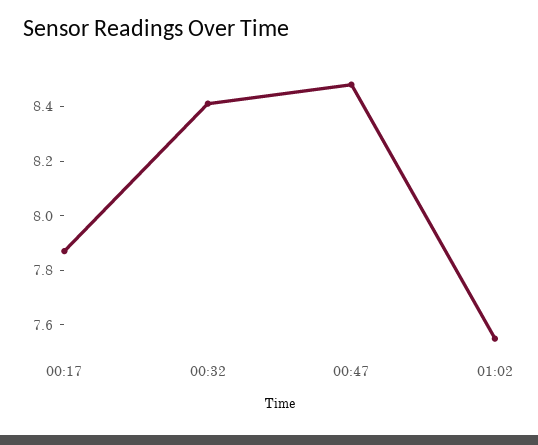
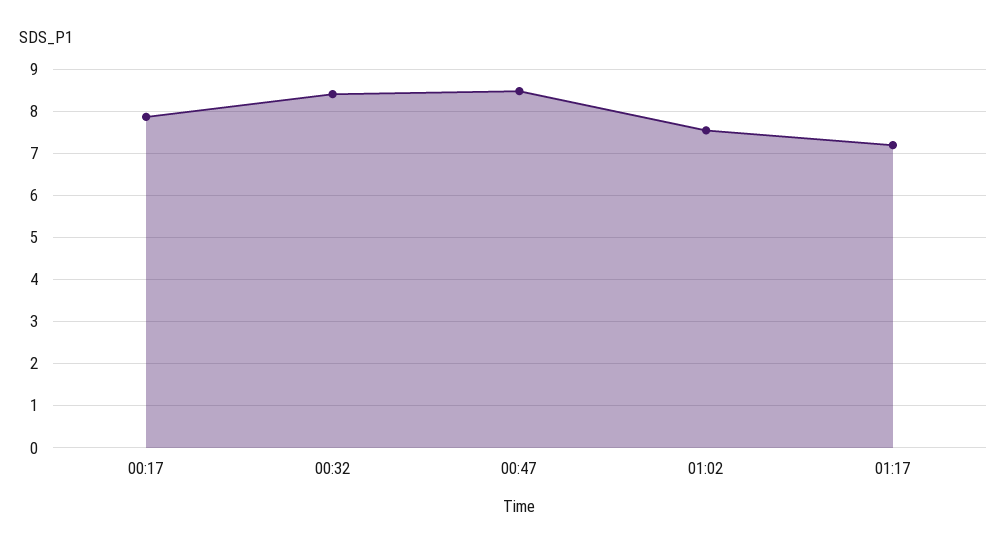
01:17: none -> 7.2

